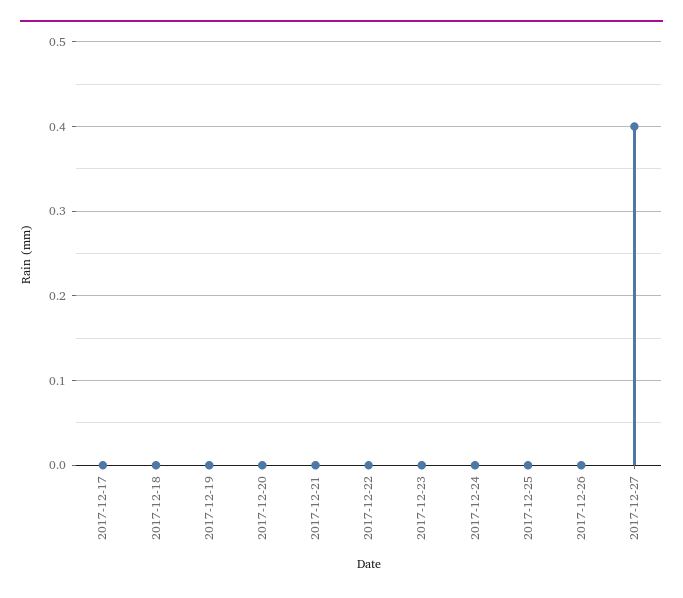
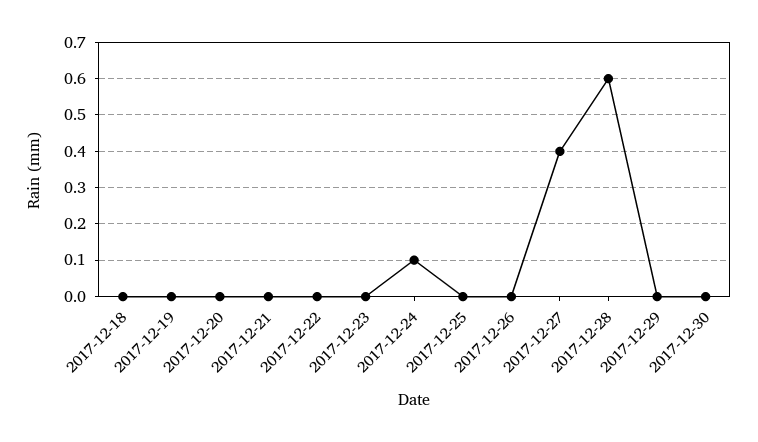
2017-12-17: 0 -> none
2017-12-24: 0 -> 0.1
2017-12-28: none -> 0.6
2017-12-29: none -> 0
2017-12-30: none -> 0

